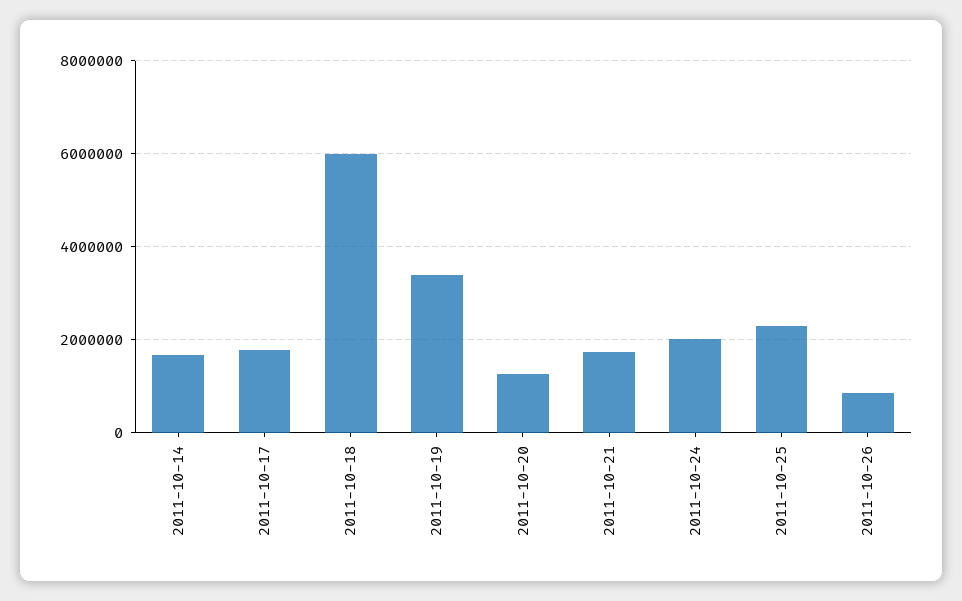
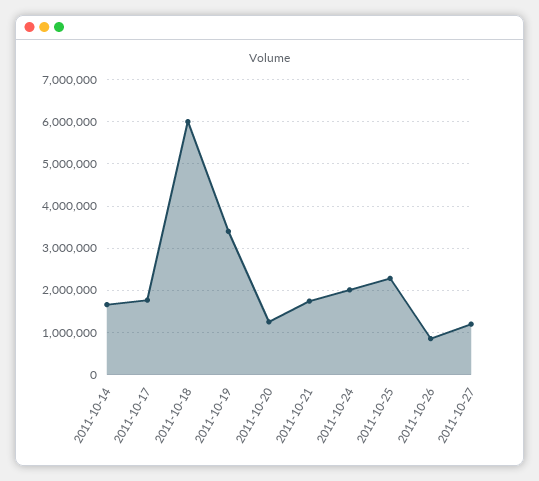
2011-10-27: none -> 1200000

